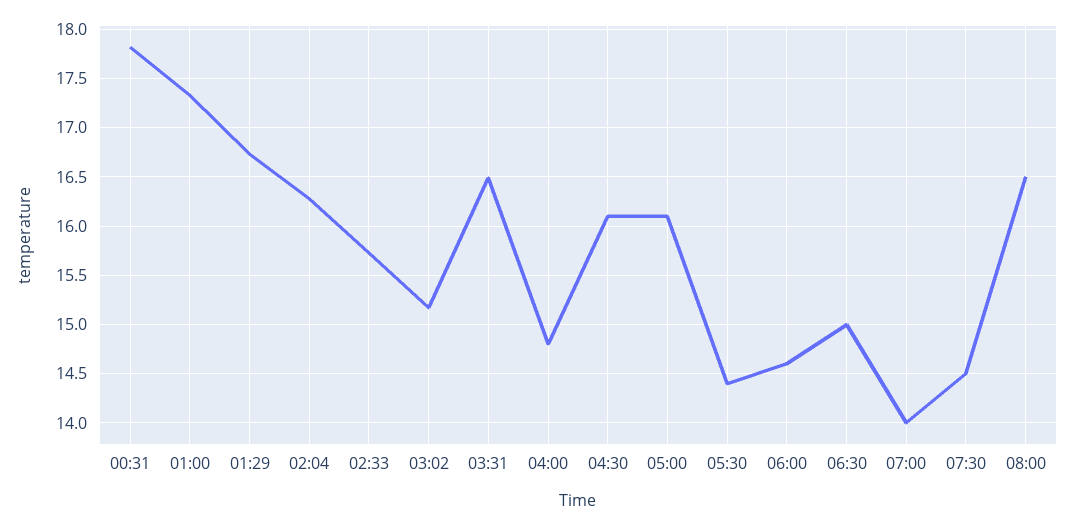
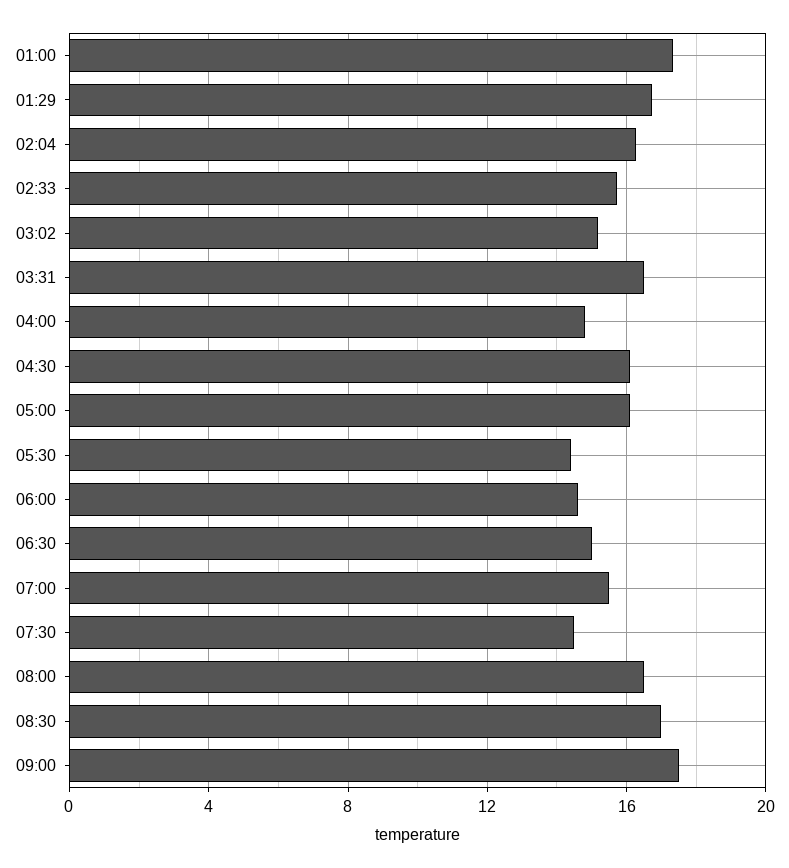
00:31: 17.8 -> none
07:00: 14 -> 15.5
08:30: none -> 17
09:00: none -> 17.5

